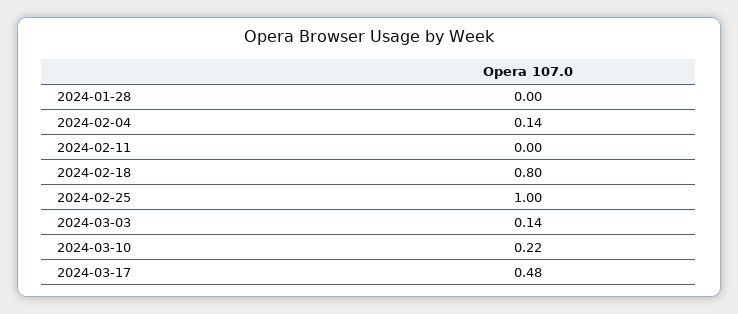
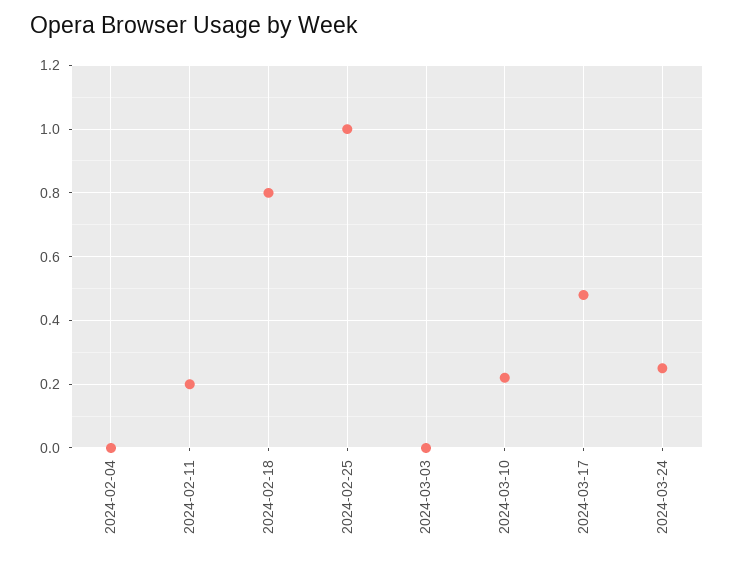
2024-01-28: 0 -> none
2024-02-04: 0.14 -> 0
2024-02-11: 0 -> 0.2
2024-03-03: 0.14 -> 0
2024-03-24: none -> 0.25

